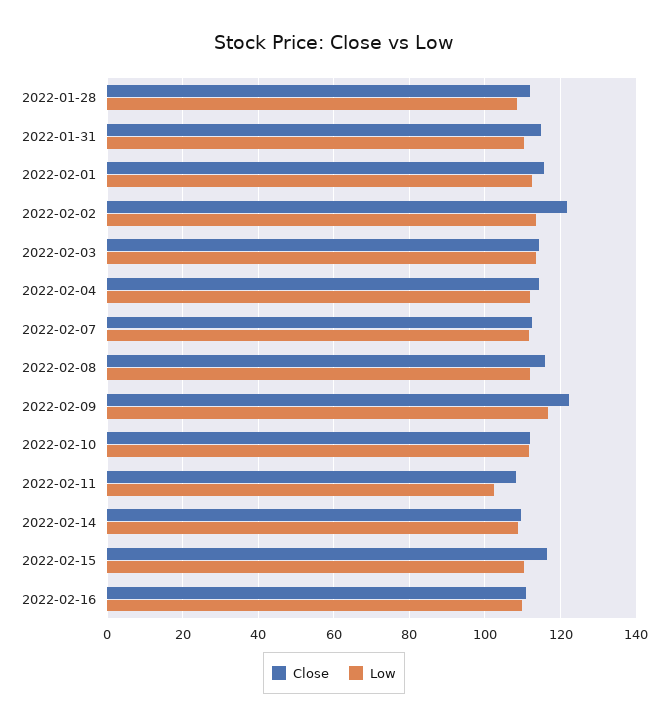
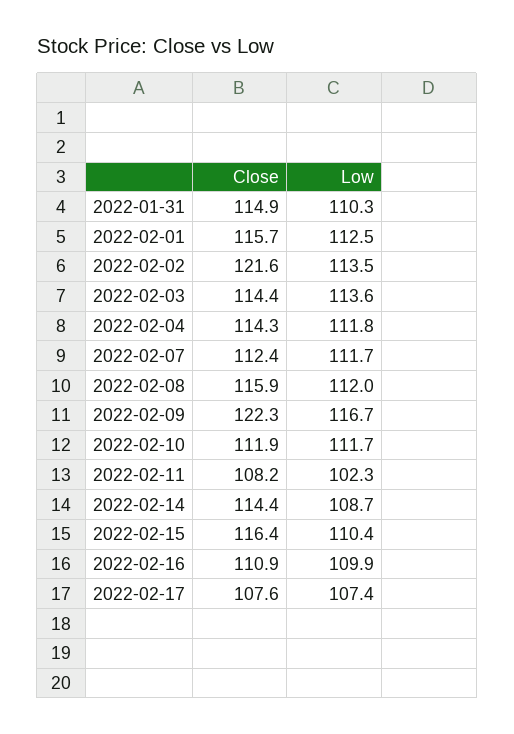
Close, 2022-01-28: 112 -> none
Low, 2022-01-28: 108 -> none
Close, 2022-02-14: 110 -> 114.4
Close, 2022-02-17: none -> 107.6
Low, 2022-02-17: none -> 107.4

